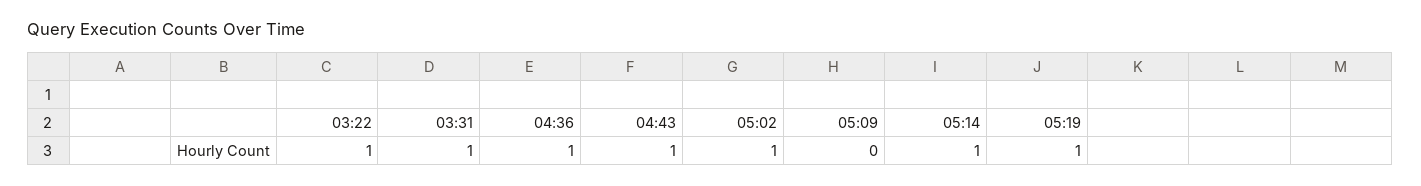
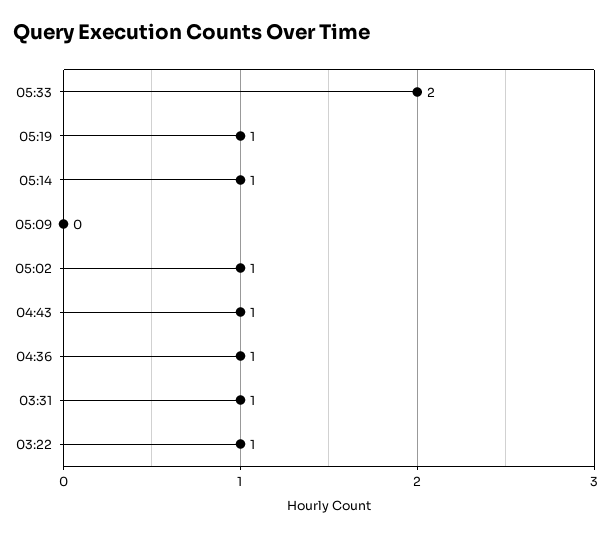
05:33: none -> 2

